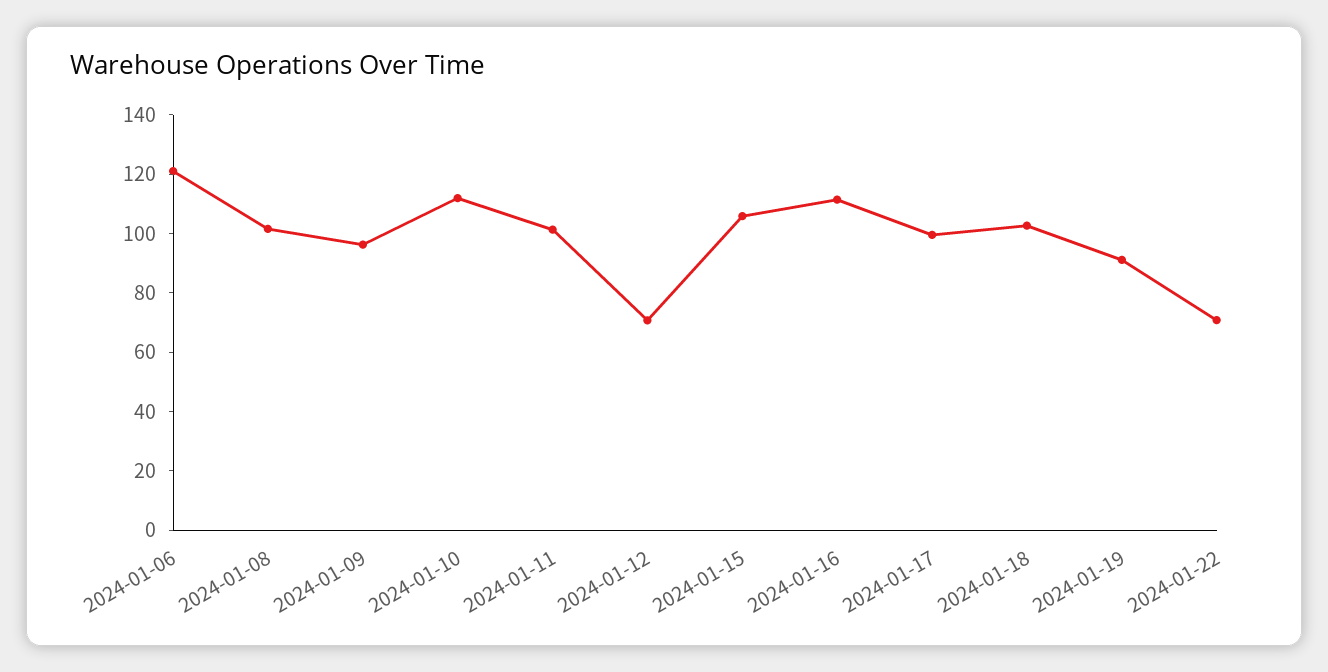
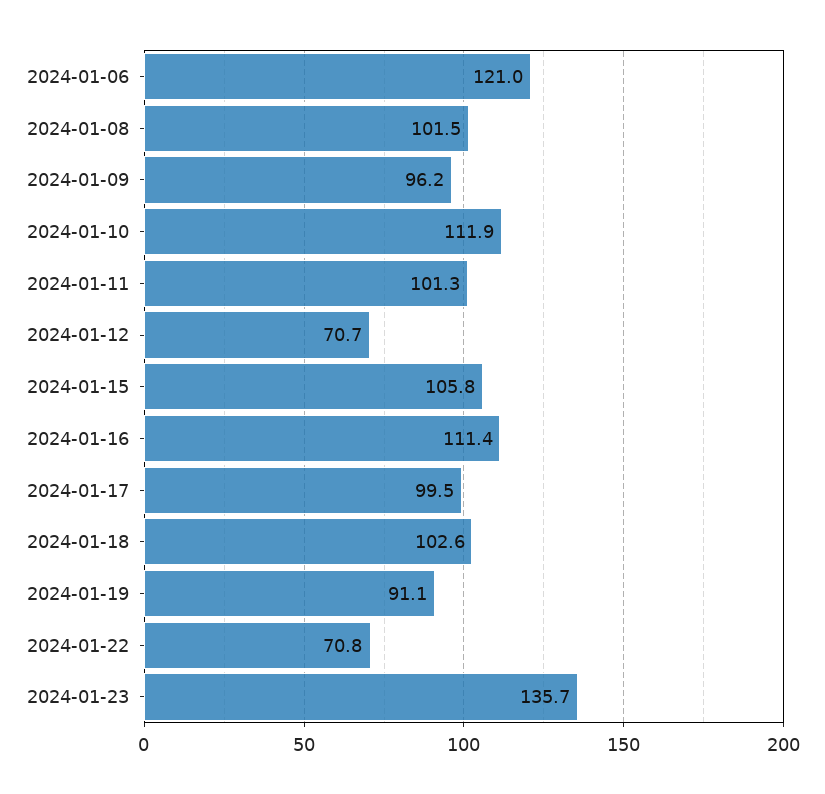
2024-01-23: none -> 135.7

